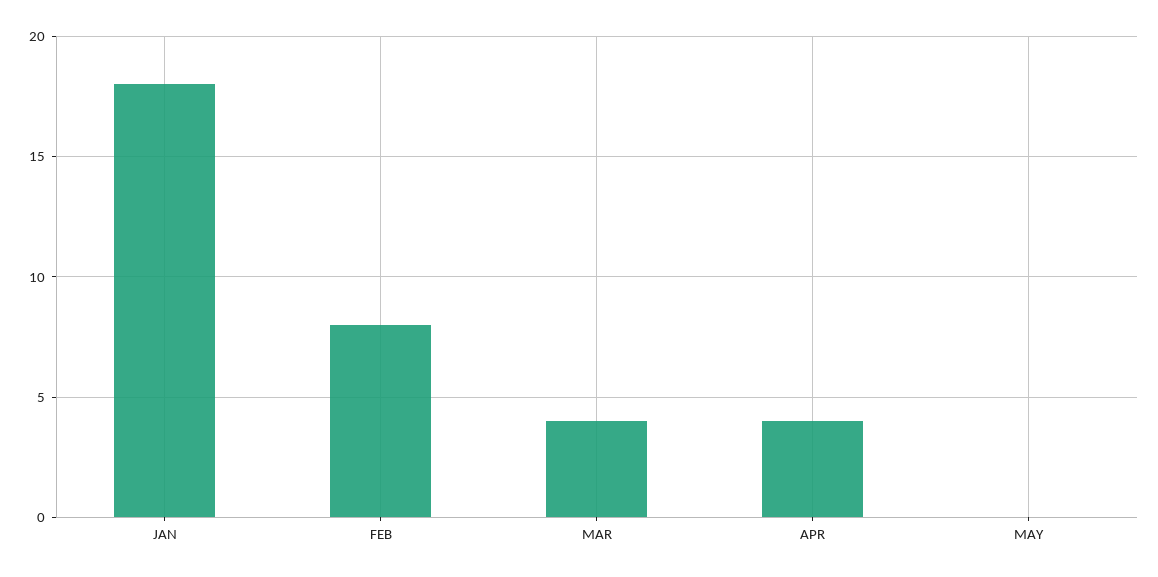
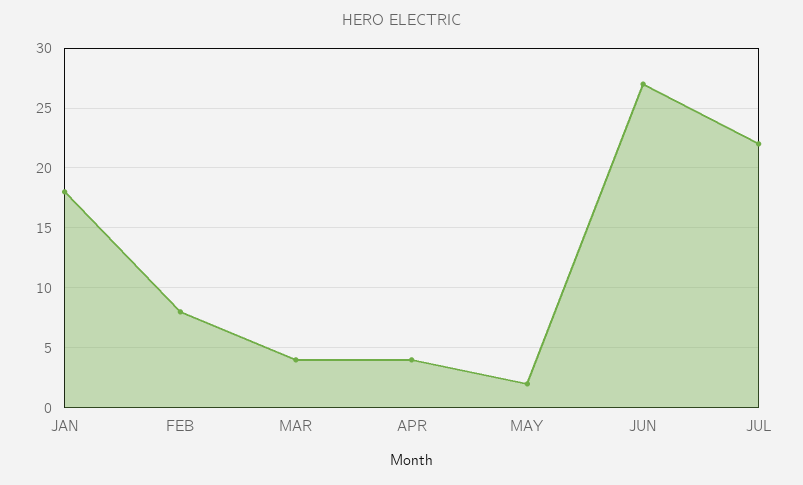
MAY: 0 -> 2
JUN: none -> 27
JUL: none -> 22

